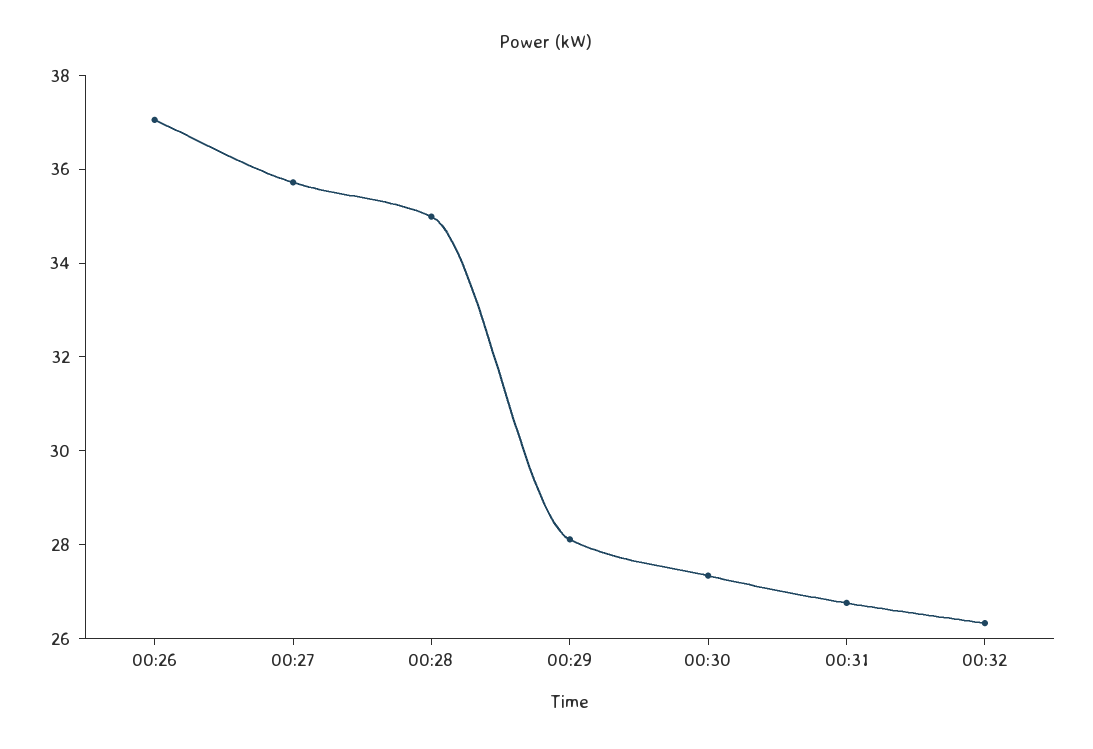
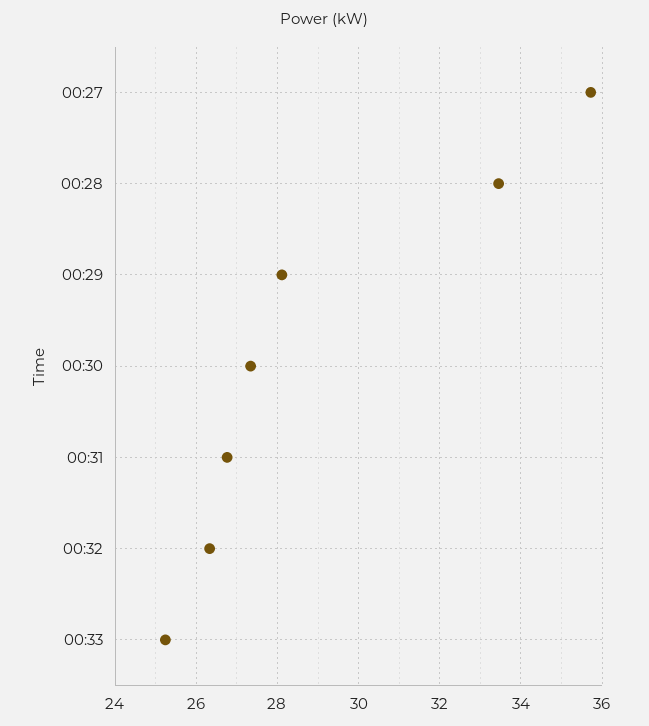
00:26: 37 -> none
00:28: 35 -> 33.4
00:33: none -> 25.2

